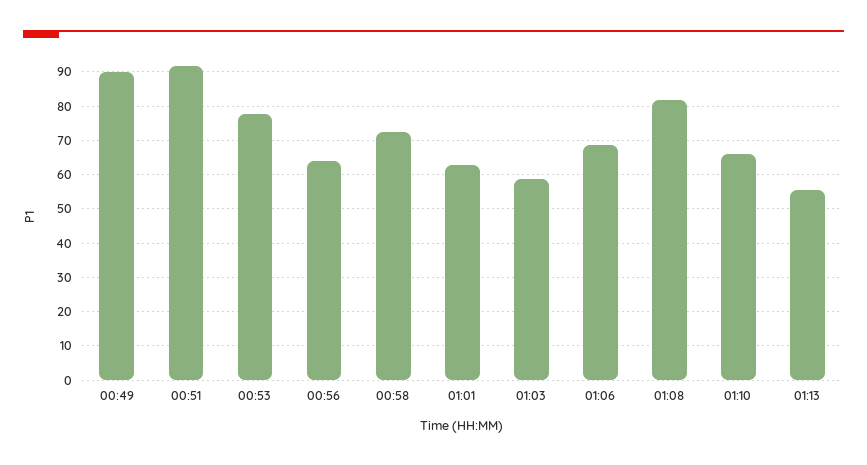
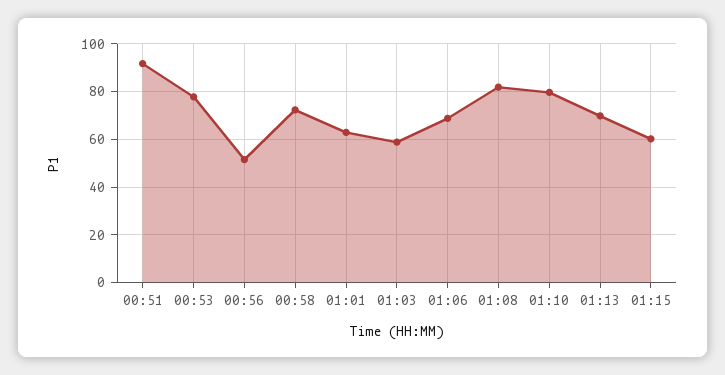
00:49: 90 -> none
00:56: 64 -> 50
01:10: 66 -> 80
01:13: 56 -> 70
01:15: none -> 60

